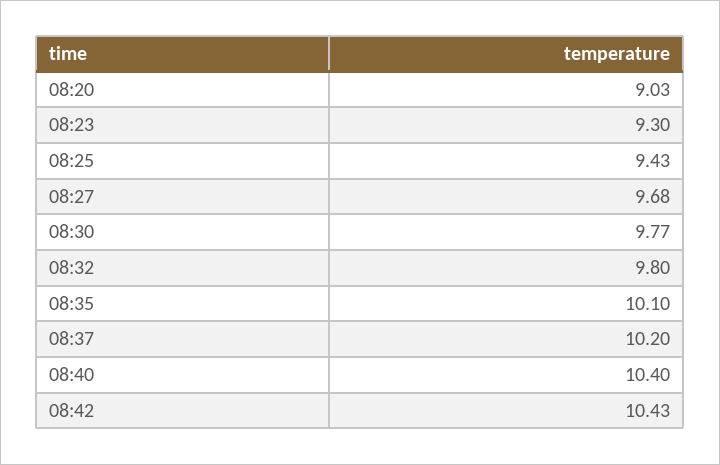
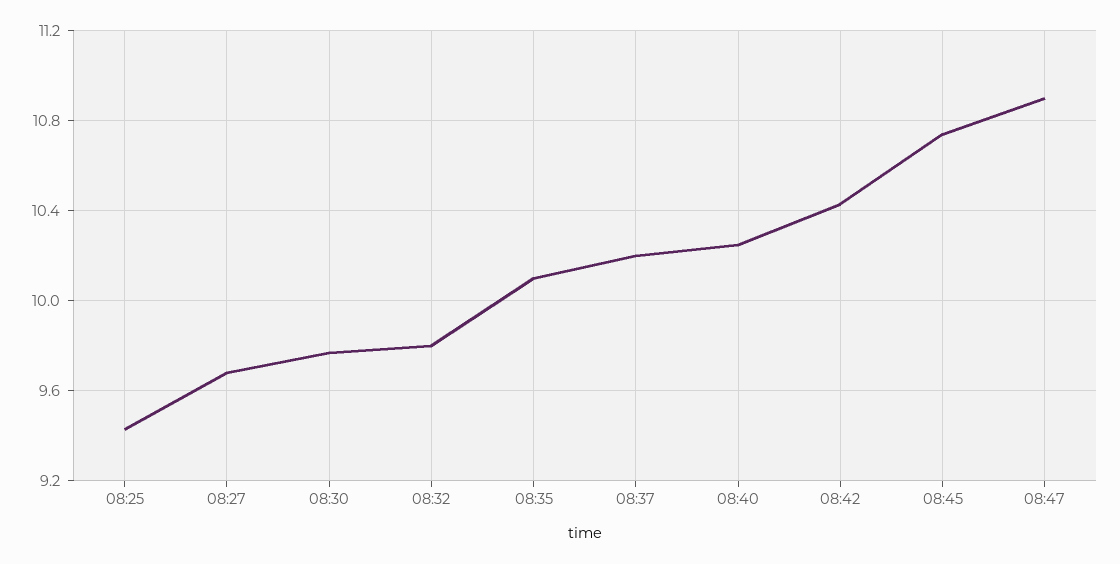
08:20: 9.03 -> none
08:23: 9.3 -> none
08:40: 10.4 -> 10.25
08:45: none -> 10.75
08:47: none -> 10.9

